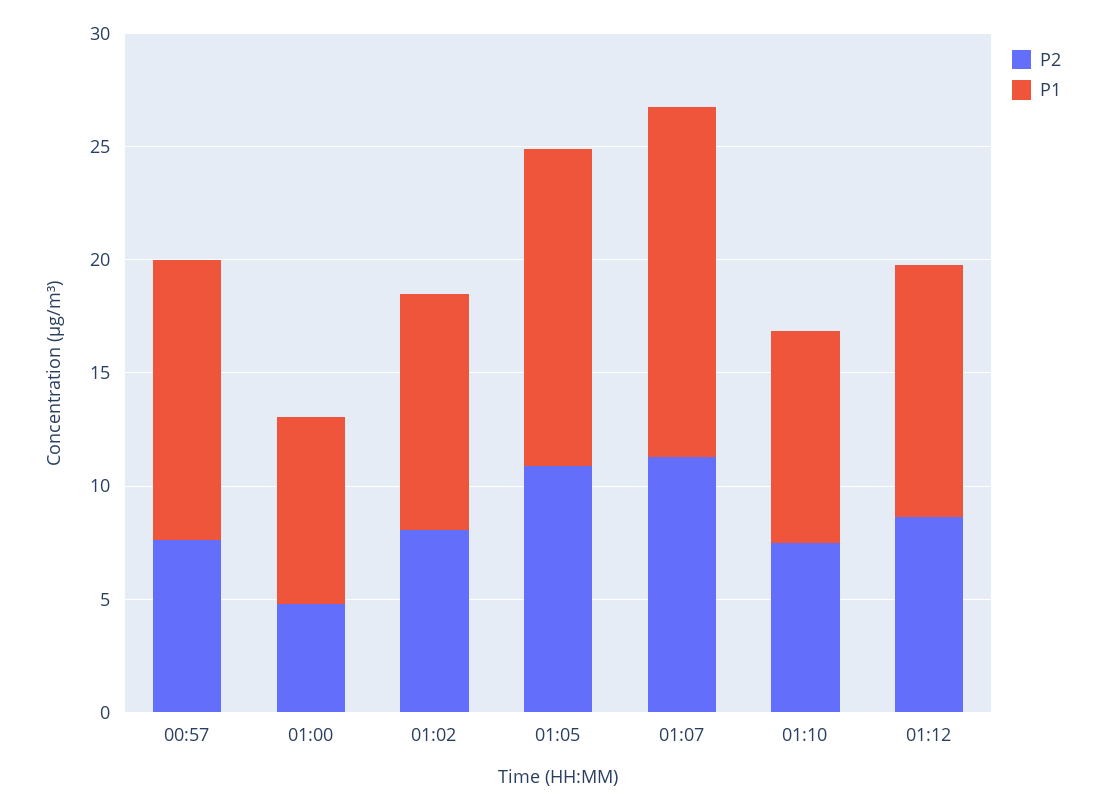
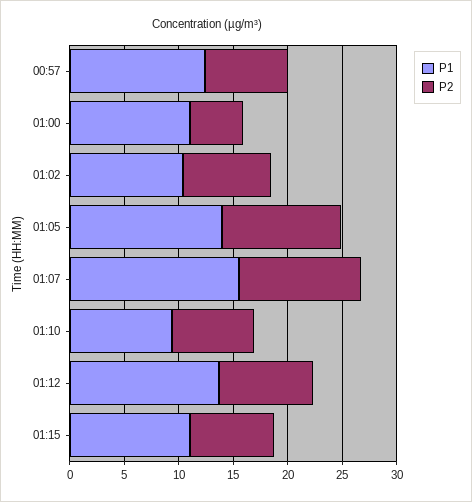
P1, 01:00: 8 -> 11
P1, 01:12: 11 -> 14
P1, 01:15: none -> 11
P2, 01:15: none -> 8

